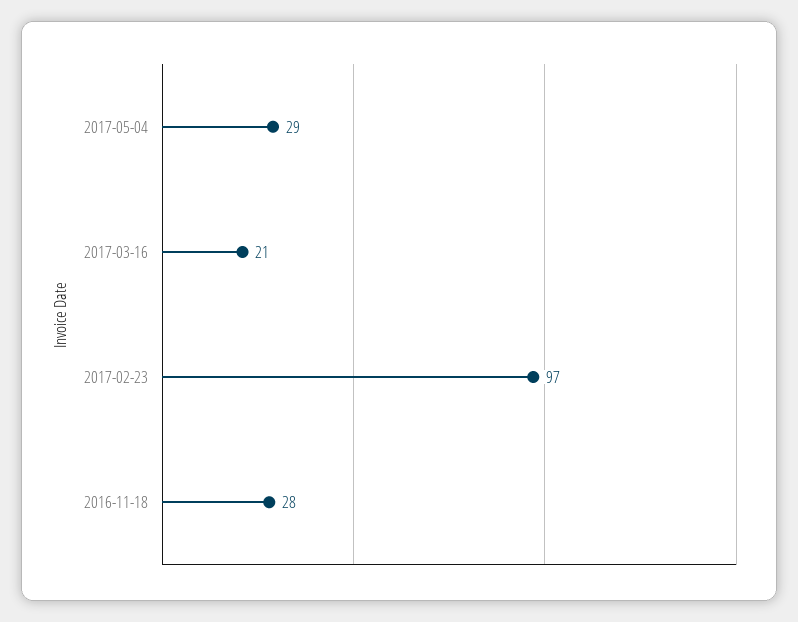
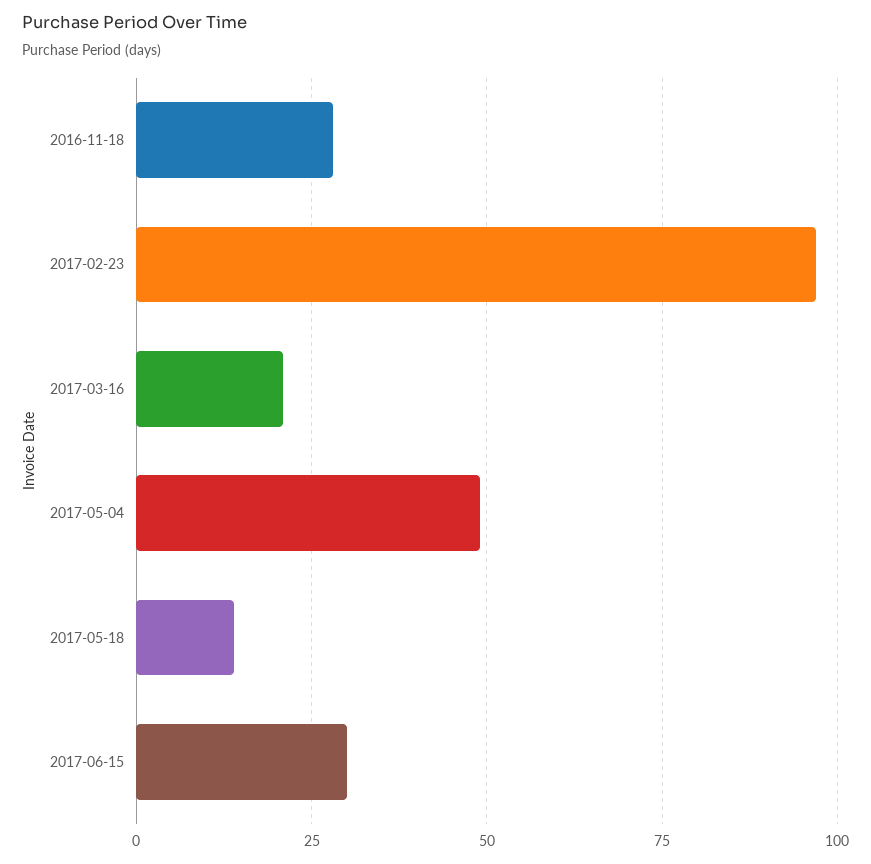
2017-05-04: 29 -> 50
2017-05-18: none -> 15
2017-06-15: none -> 30

